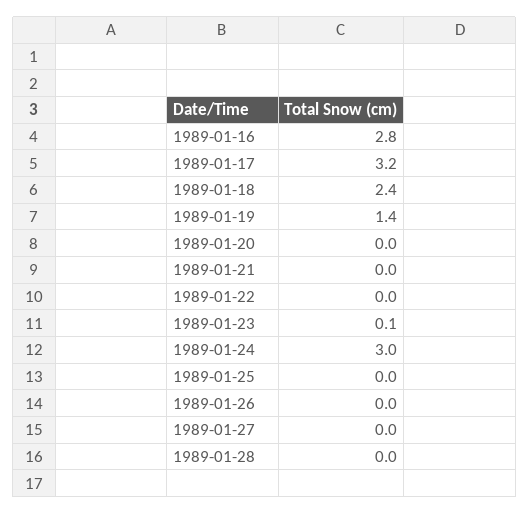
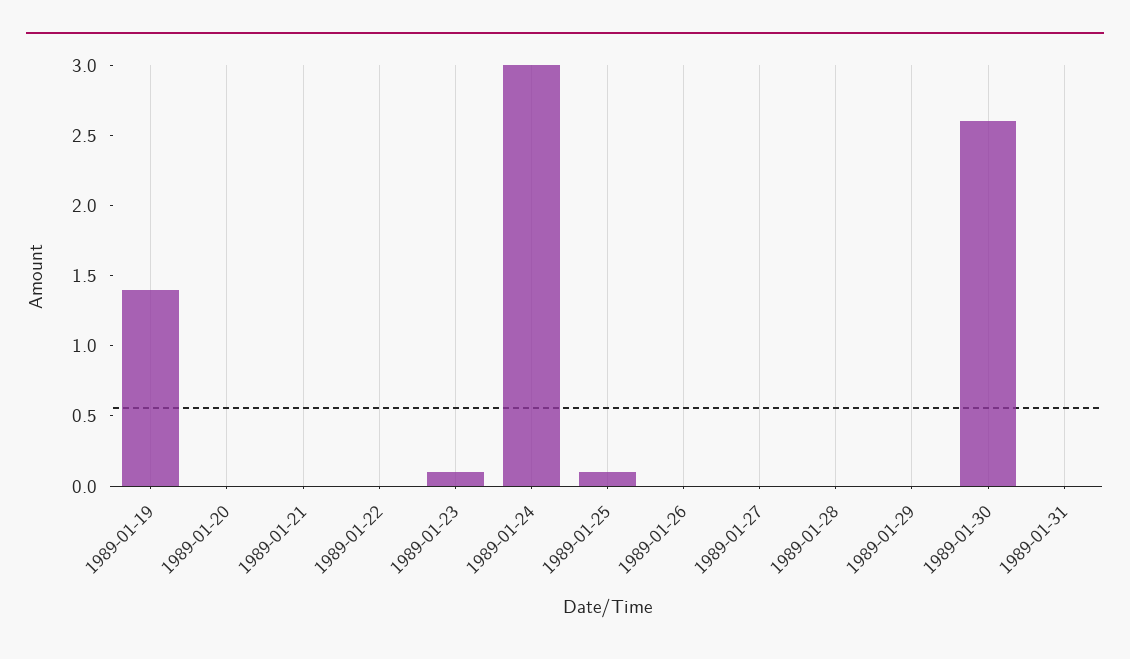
1989-01-16: 2.8 -> none
1989-01-17: 3.2 -> none
1989-01-18: 2.4 -> none
1989-01-25: 0 -> 0.1
1989-01-29: none -> 0
1989-01-30: none -> 2.6
1989-01-31: none -> 0

